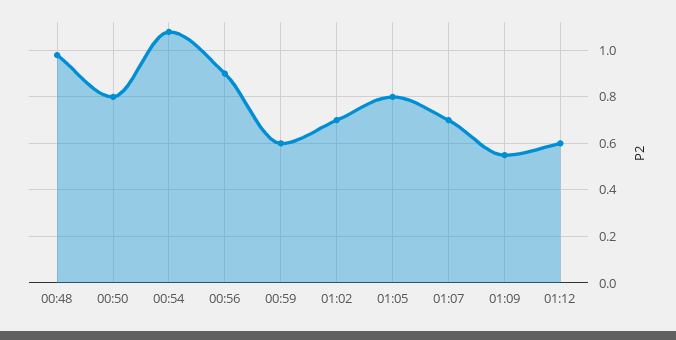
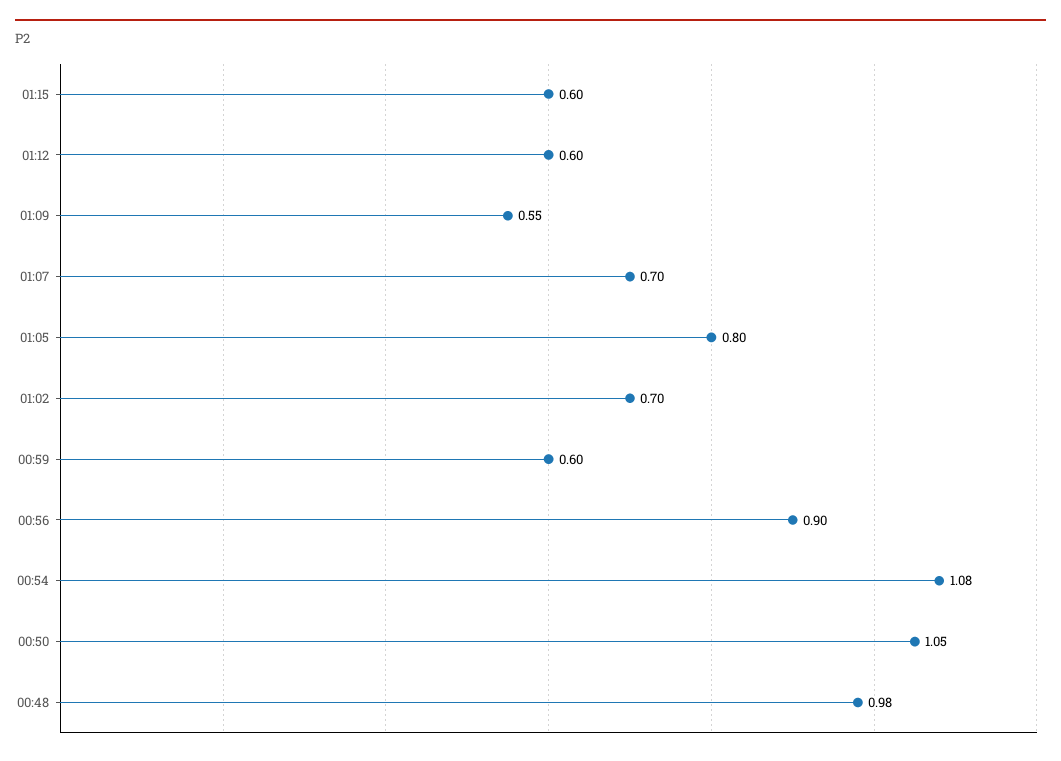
00:50: 0.8 -> 1.05
01:15: none -> 0.6

